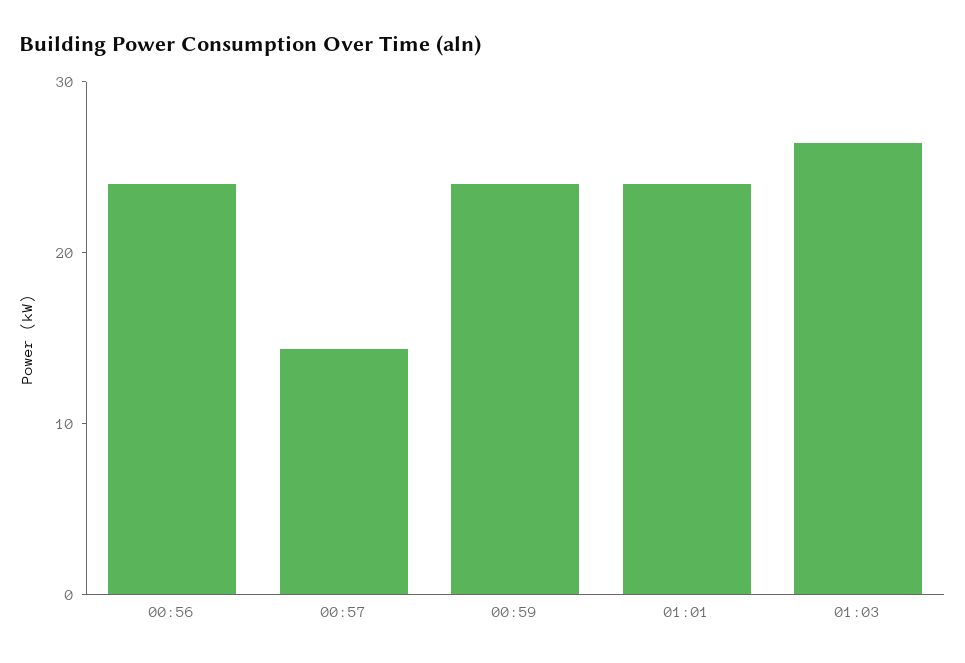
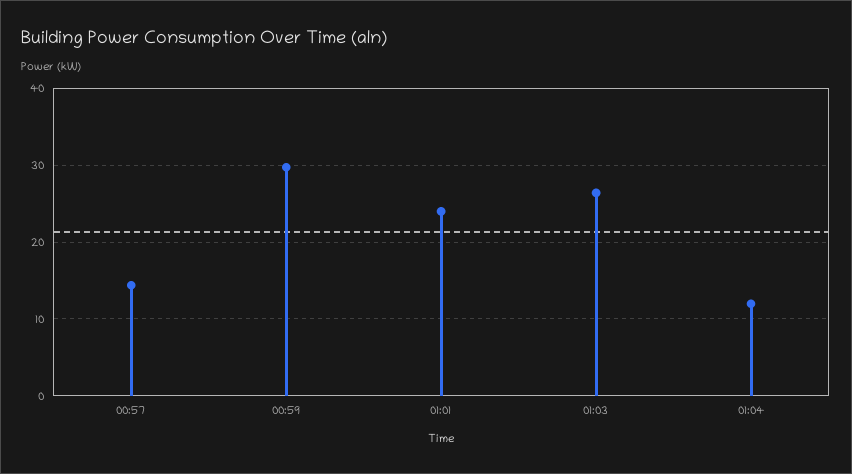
00:56: 24 -> none
00:59: 24 -> 30
01:04: none -> 12

